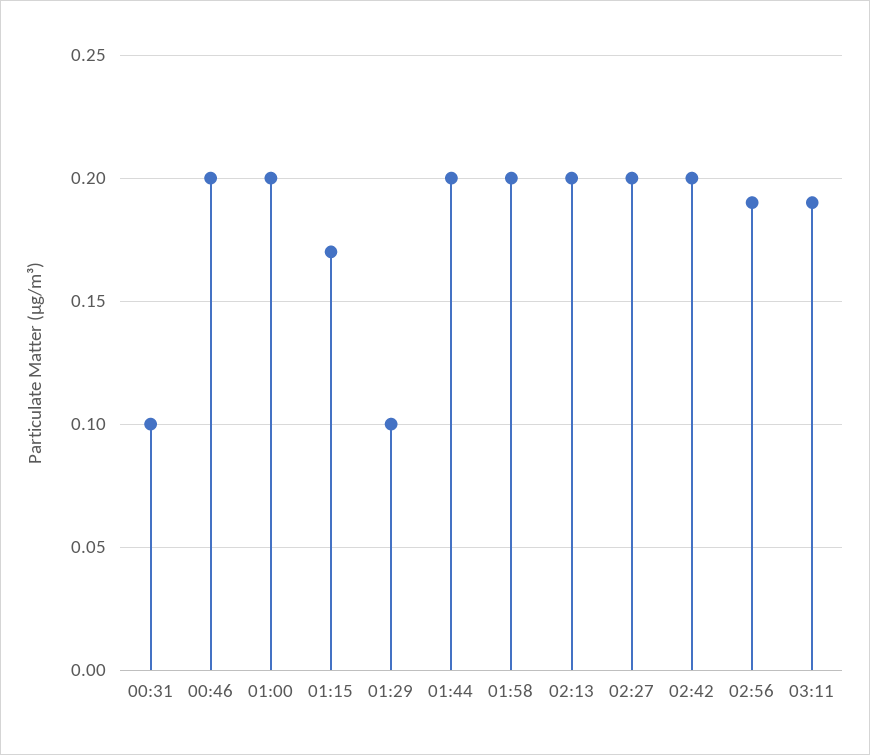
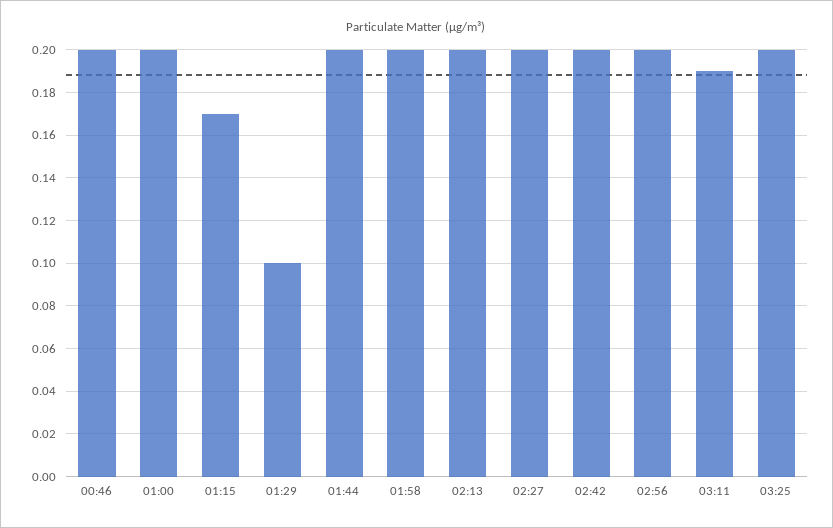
00:31: 0.1 -> none
02:56: 0.19 -> 0.2
03:25: none -> 0.2

